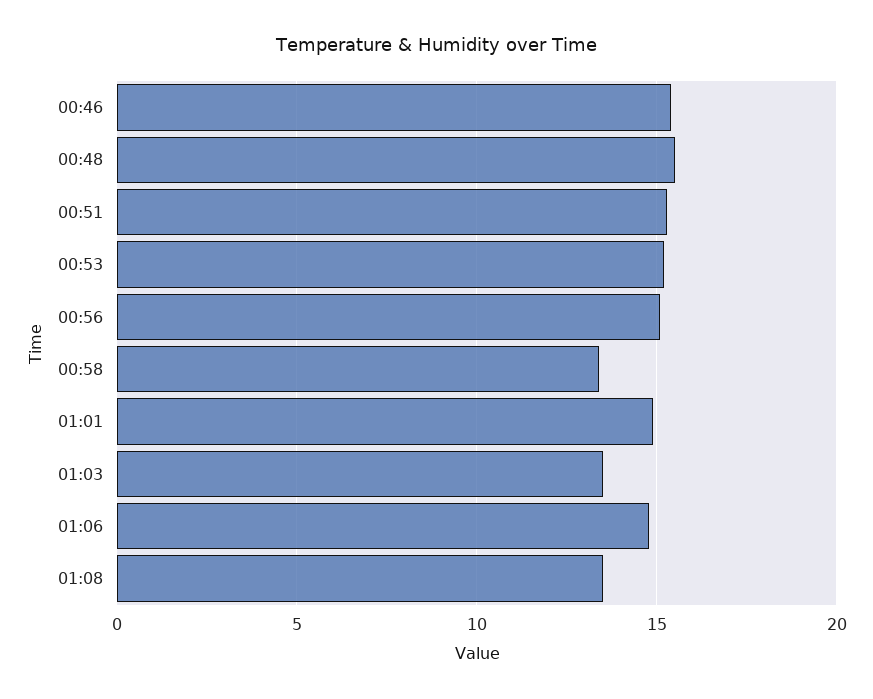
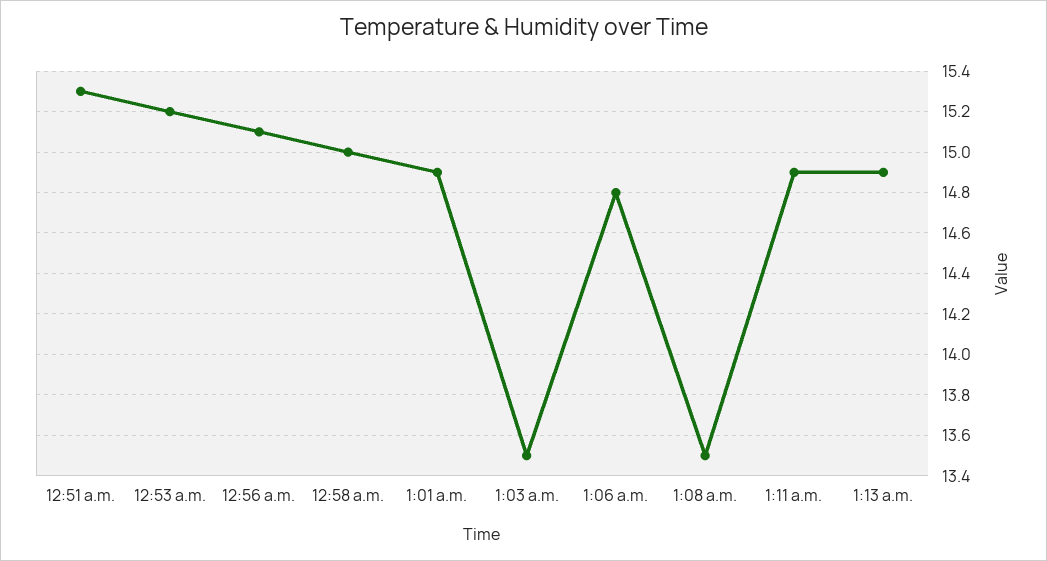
00:46: 15.5 -> none
00:48: 15.5 -> none
00:58: 13.5 -> 15
1:11 a.m.: none -> 14.9
1:13 a.m.: none -> 14.9

